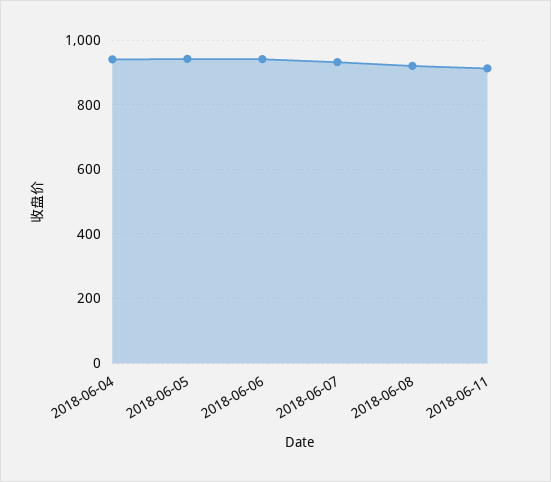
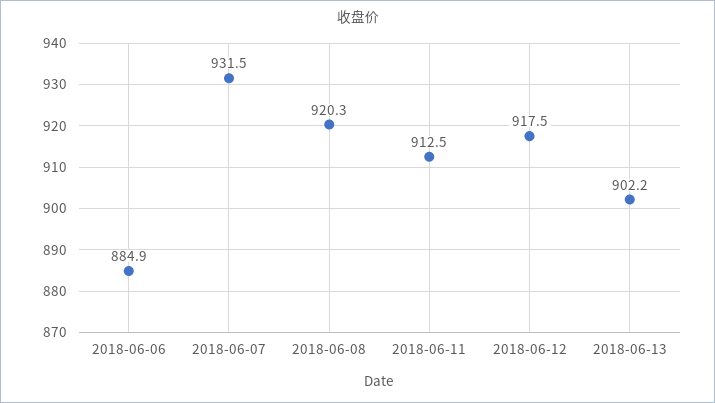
2018-06-04: 940 -> none
2018-06-05: 940 -> none
2018-06-06: 940 -> 884.9
2018-06-12: none -> 917.5
2018-06-13: none -> 902.2

